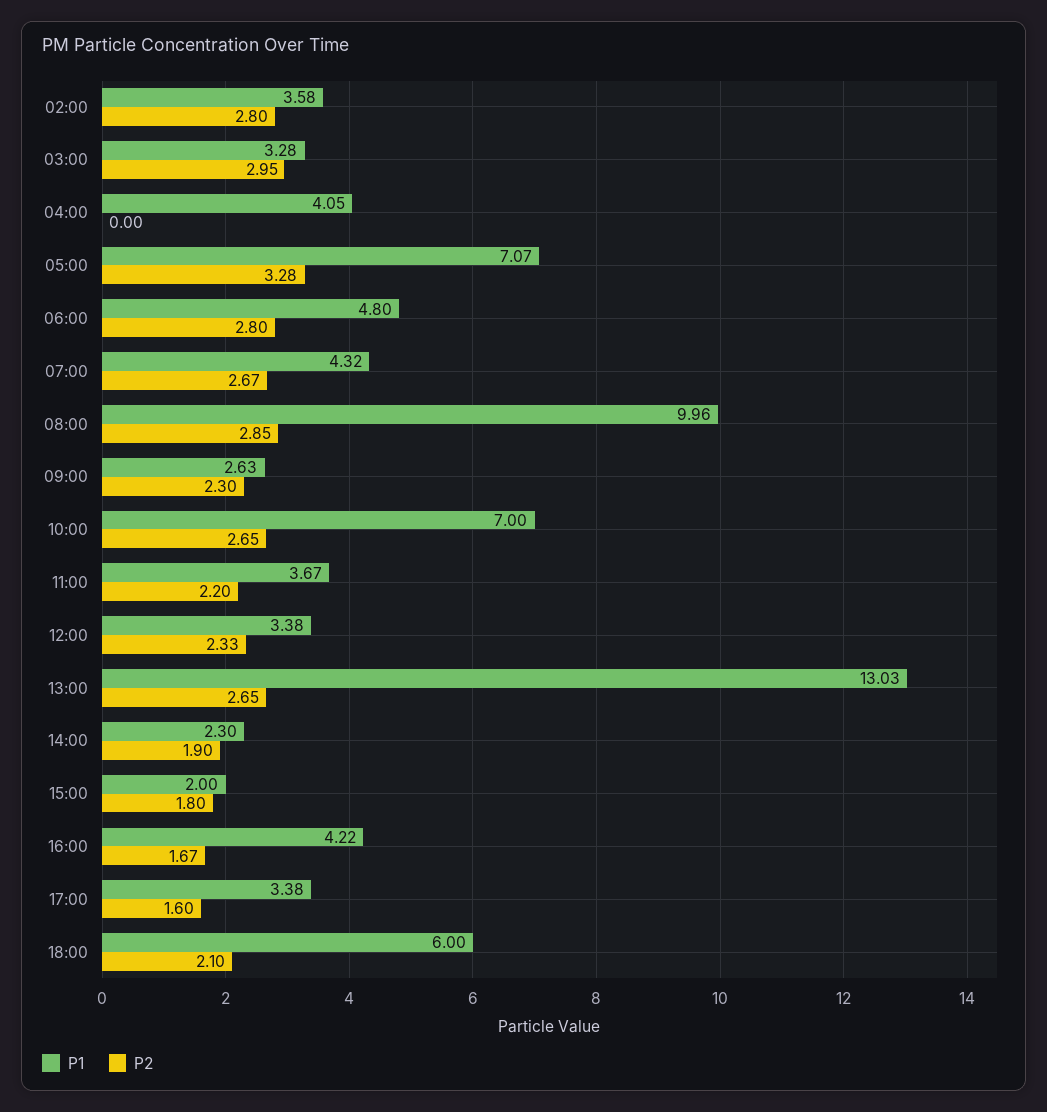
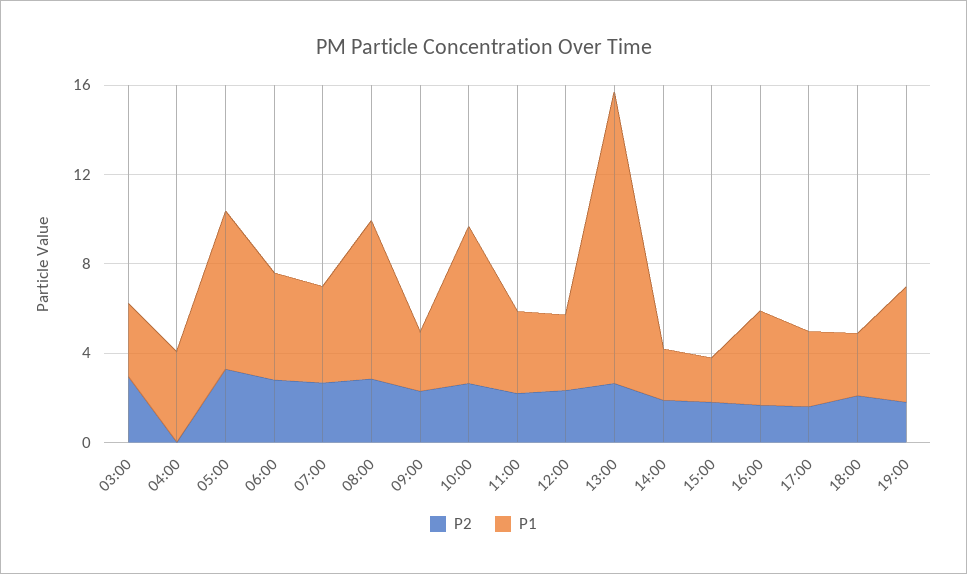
P1, 02:00: 3.58 -> none
P2, 02:00: 2.8 -> none
P1, 08:00: 9.96 -> 7
P1, 18:00: 6 -> 3
P2, 19:00: none -> 2
P1, 19:00: none -> 5

